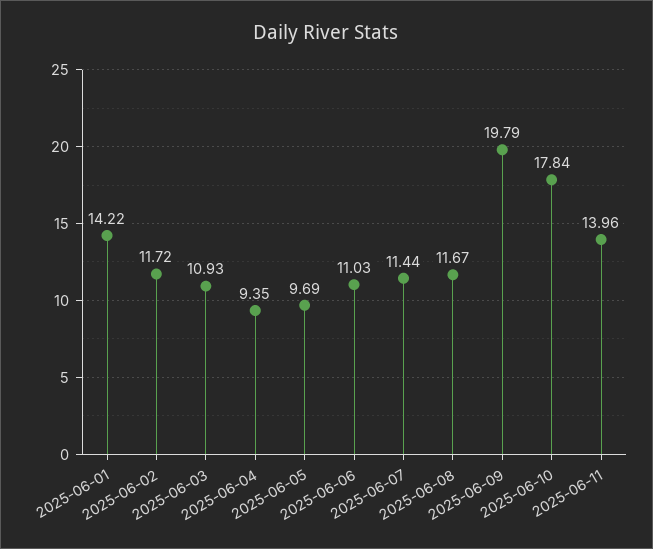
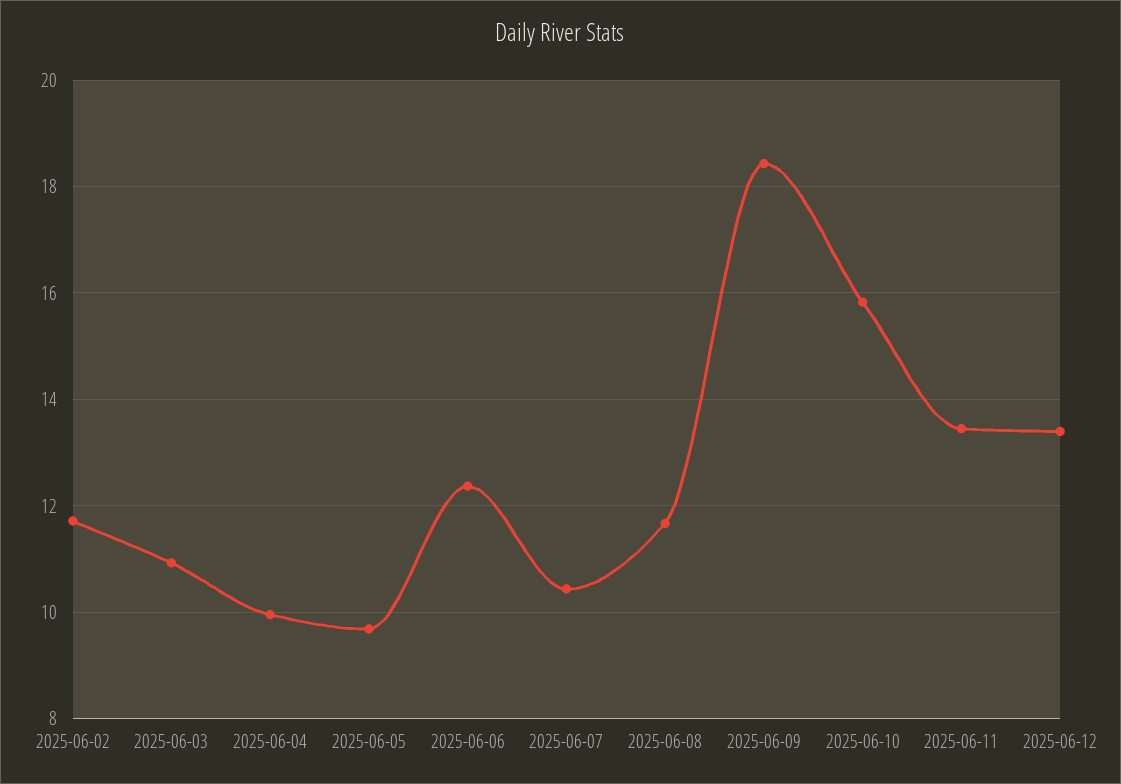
2025-06-01: 14.22 -> none
2025-06-04: 9.35 -> 10
2025-06-06: 11.03 -> 12.4
2025-06-07: 11.44 -> 10.4
2025-06-09: 19.79 -> 18.4
2025-06-10: 17.84 -> 15.8
2025-06-11: 13.96 -> 13.4
2025-06-12: none -> 13.4

